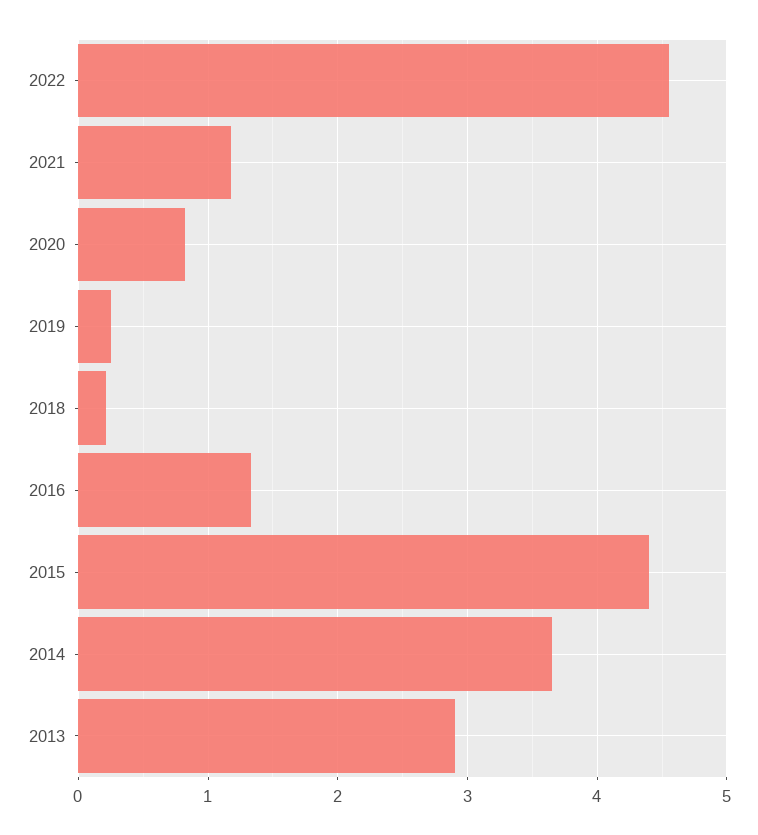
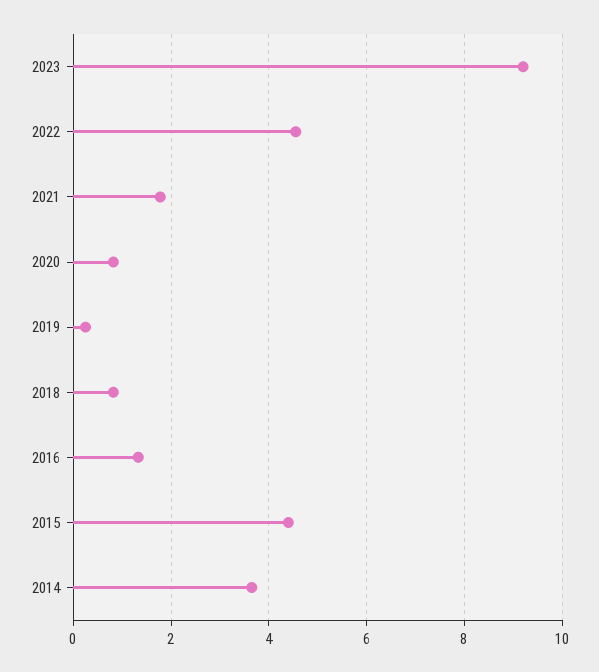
2021: 1.2 -> 1.8
2018: 0.2 -> 0.8
2013: 2.9 -> none
2023: none -> 9.2

